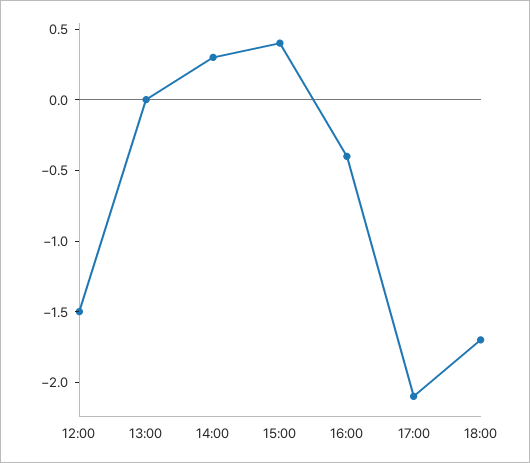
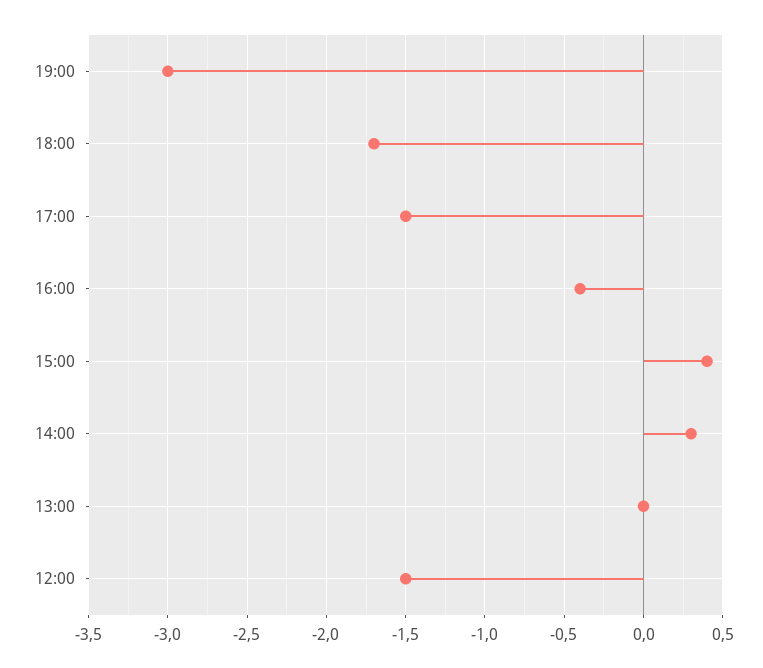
17:00: -2.1 -> -1.5
19:00: none -> -3

